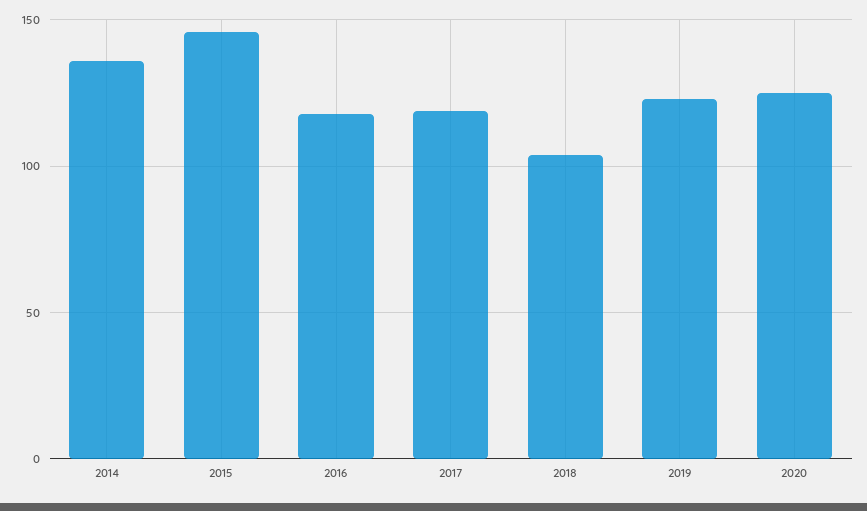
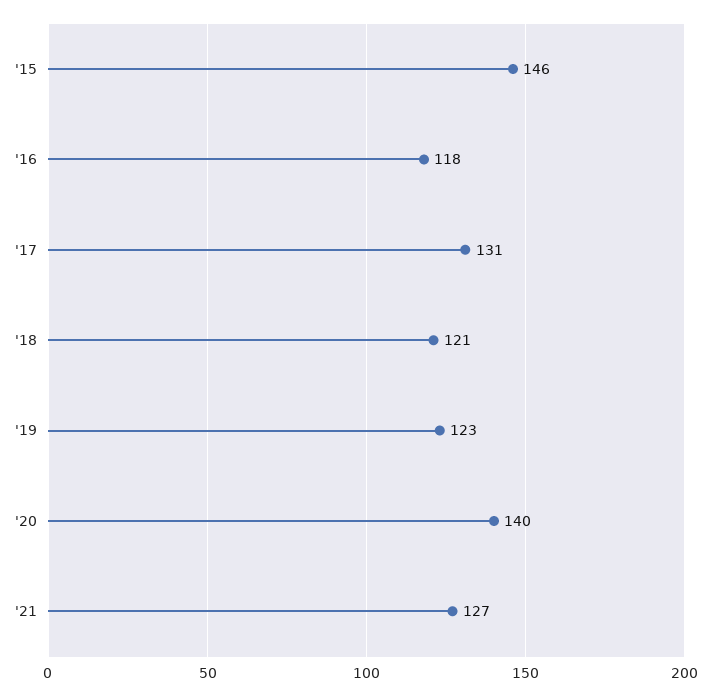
2014: 135 -> none
2017: 120 -> 131
2018: 105 -> 121
2020: 125 -> 140
'21: none -> 127

